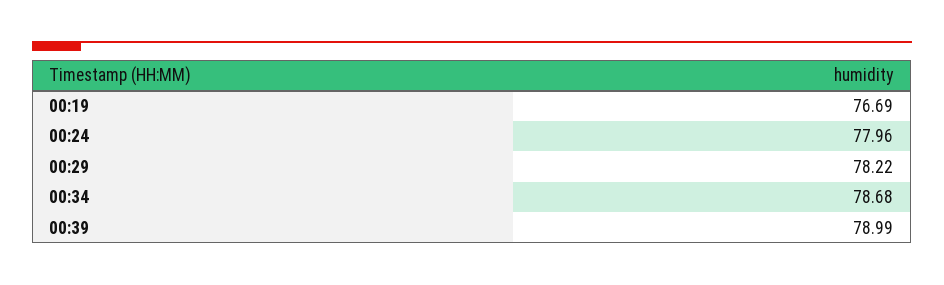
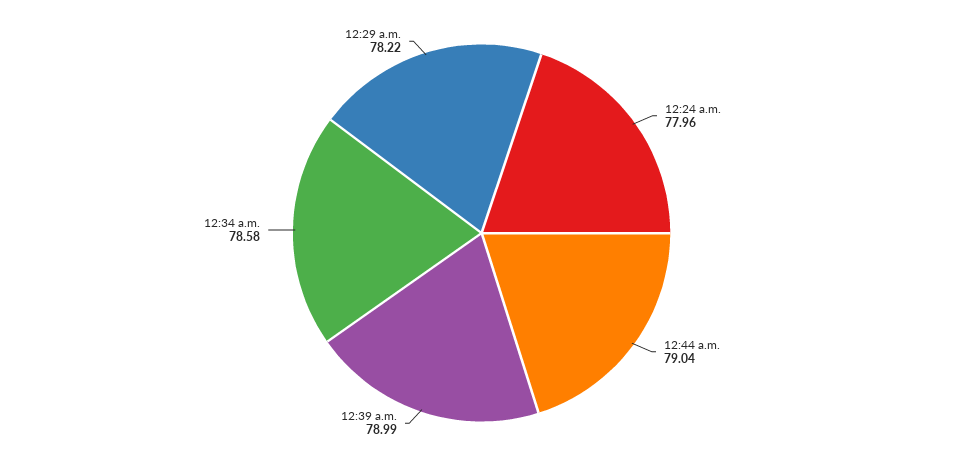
00:19: 76.69 -> none
00:34: 78.68 -> 78.58
12:44 a.m.: none -> 79.04

